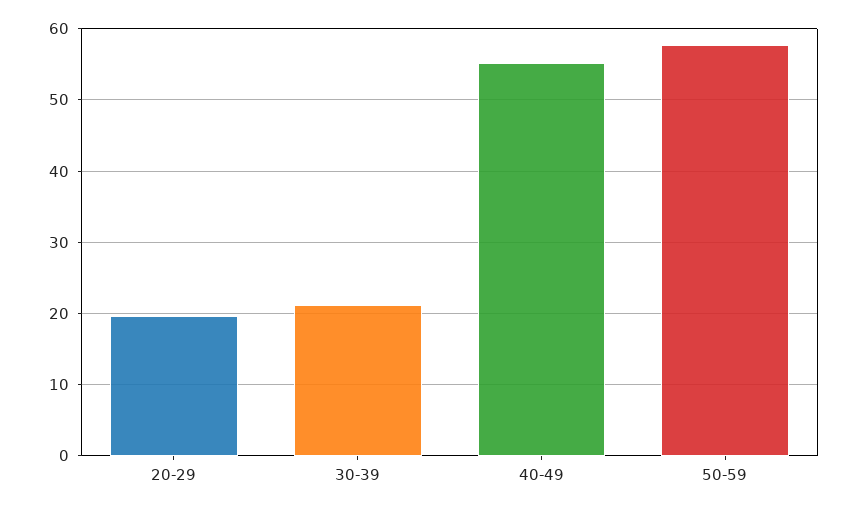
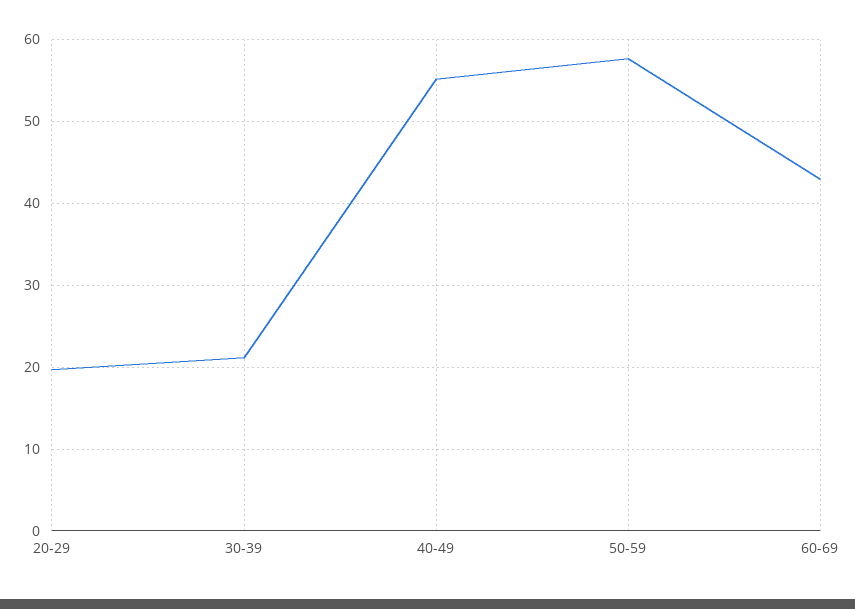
60-69: none -> 43

